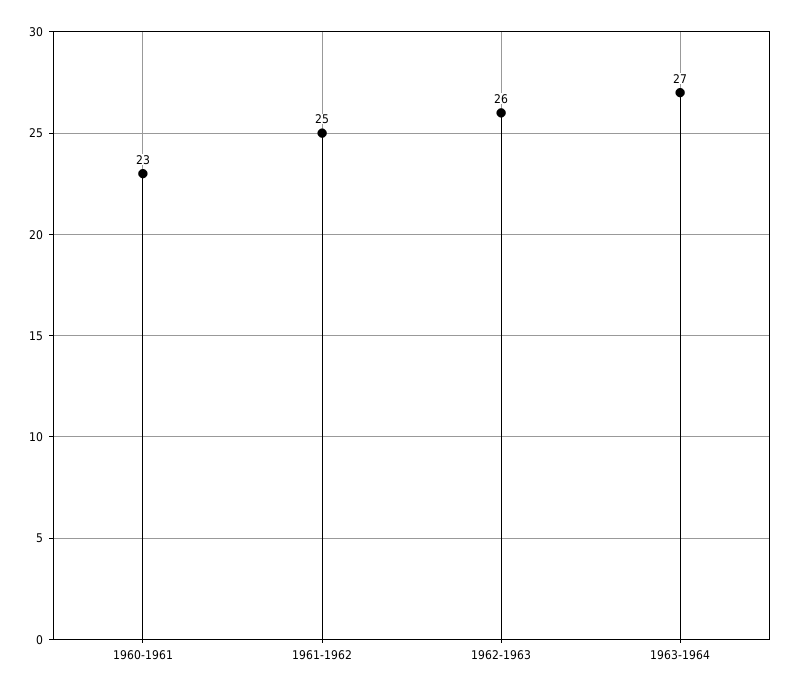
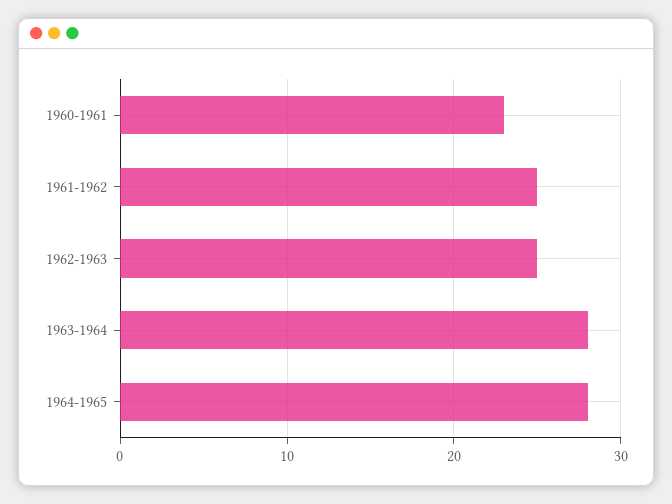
1962-1963: 26 -> 25
1963-1964: 27 -> 28
1964-1965: none -> 28

